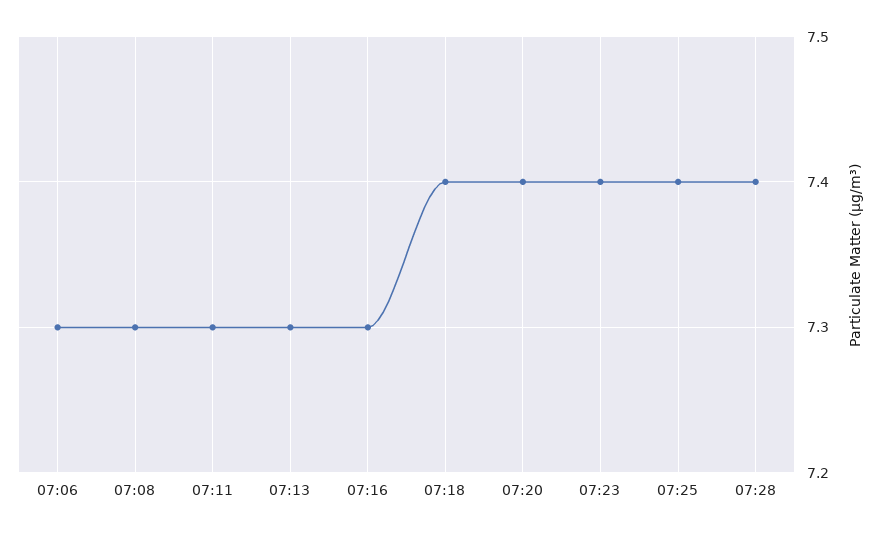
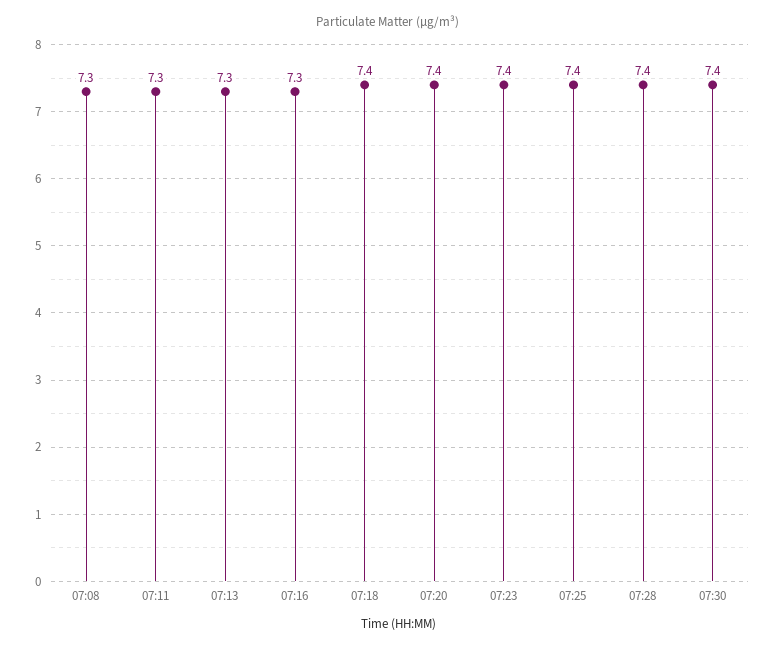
07:06: 7.3 -> none
07:30: none -> 7.4

